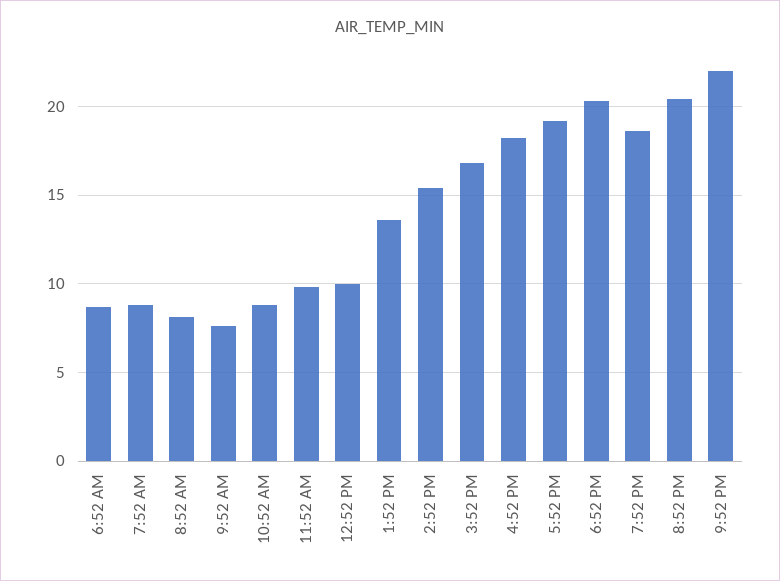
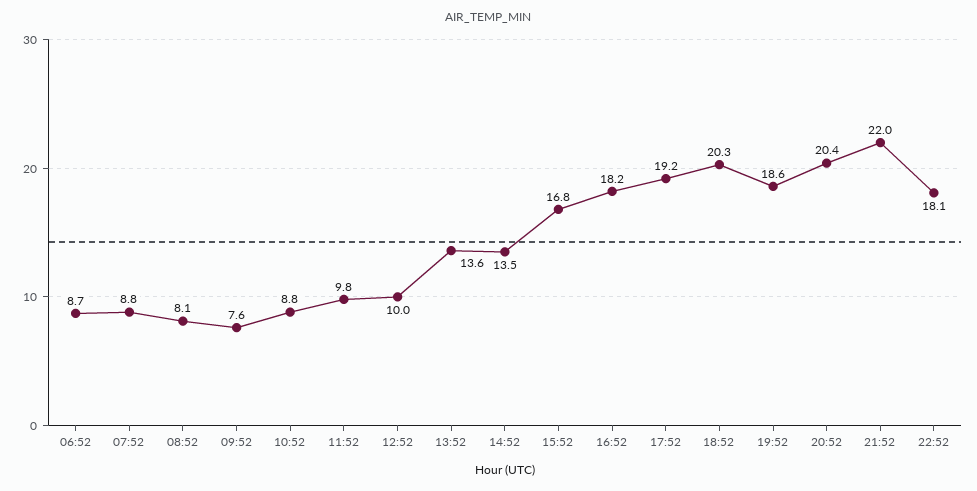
2:52 PM: 15.5 -> 13.5
22:52: none -> 18.1

